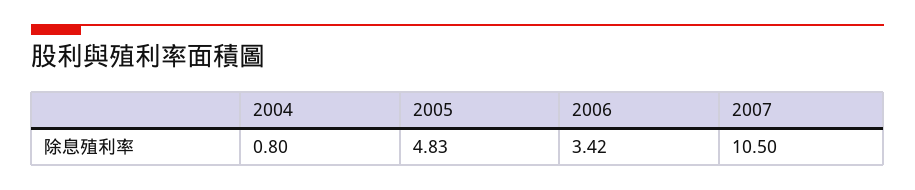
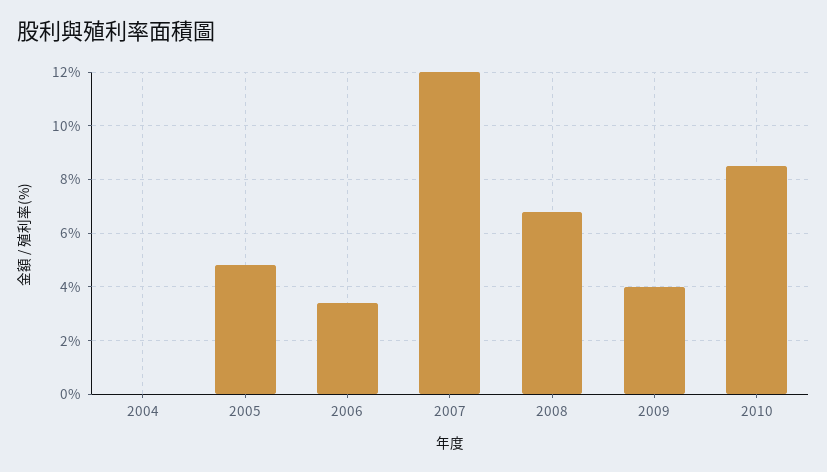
2004: 0.8 -> 0
2007: 10.5 -> 12
2008: none -> 6.75
2009: none -> 4
2010: none -> 8.5

